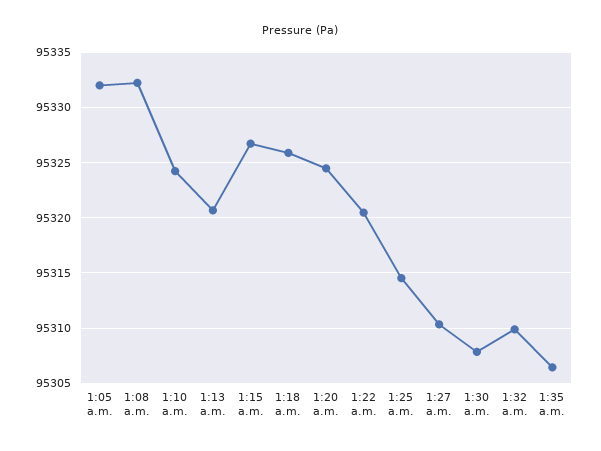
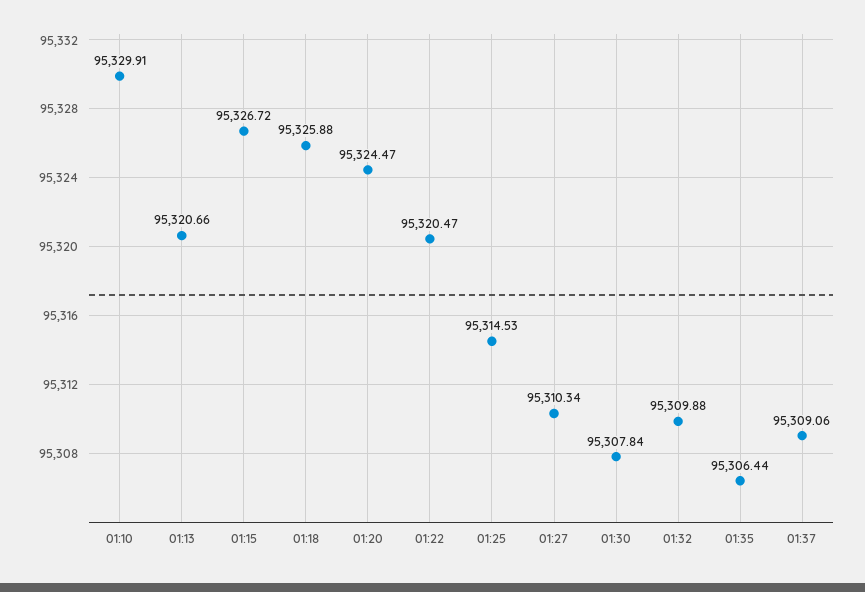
1:05 a.m.: 95332 -> none
1:08 a.m.: 95332 -> none
1:10 a.m.: 95324 -> 95329.91
01:37: none -> 95309.06

